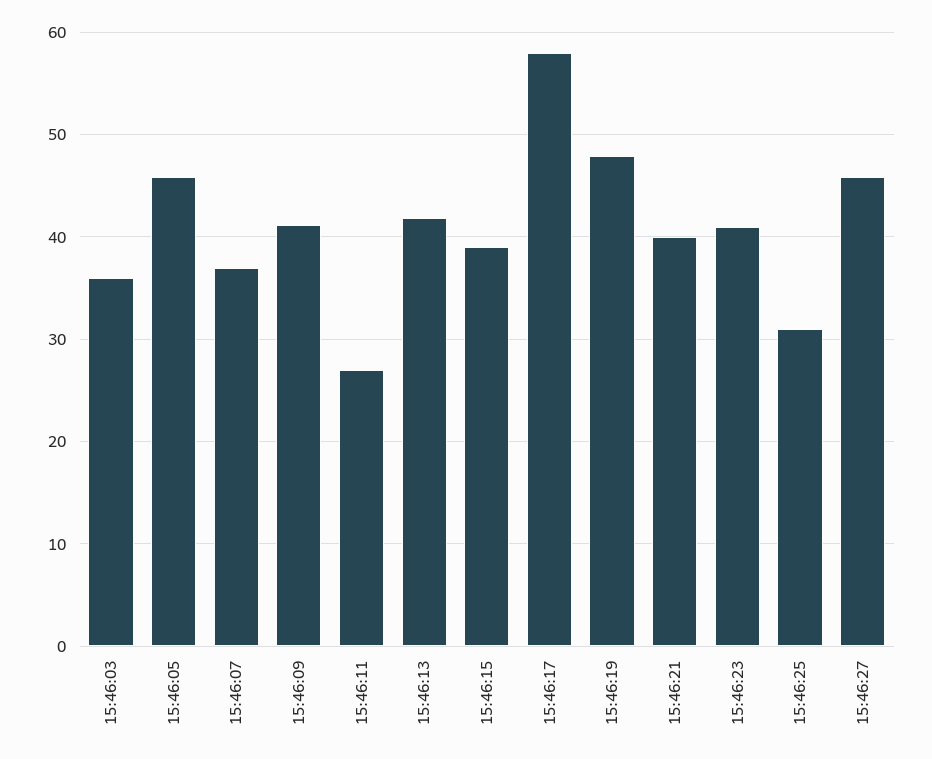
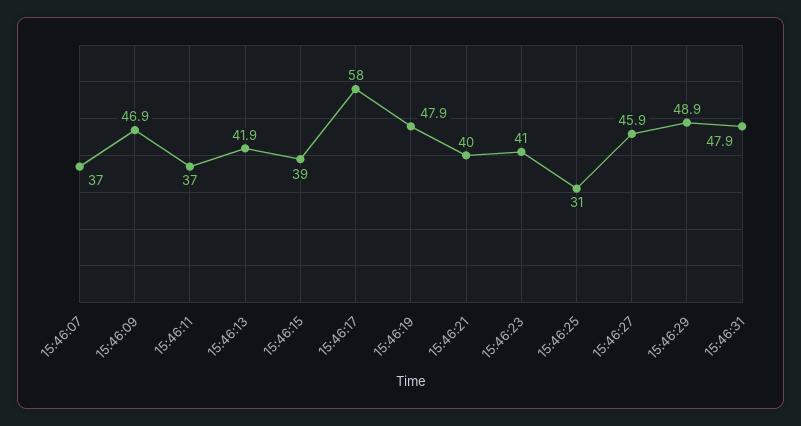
15:46:03: 36 -> none
15:46:05: 46 -> none
15:46:09: 41 -> 46.9
15:46:11: 27 -> 37
15:46:29: none -> 48.9
15:46:31: none -> 47.9

